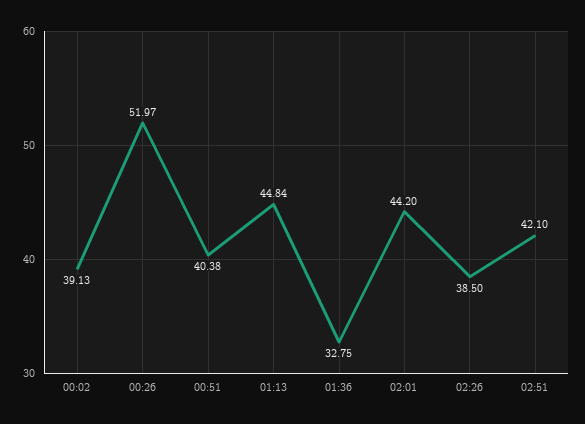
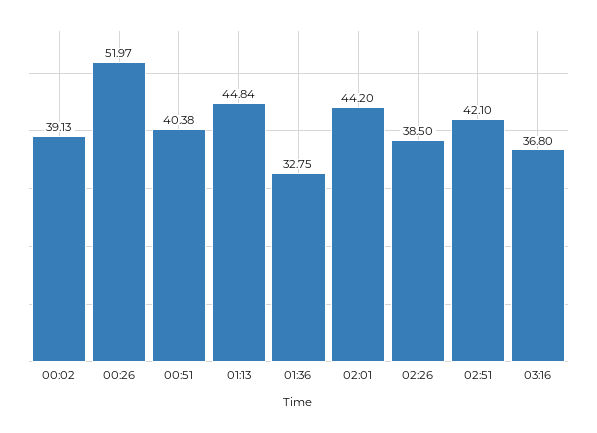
03:16: none -> 36.8

